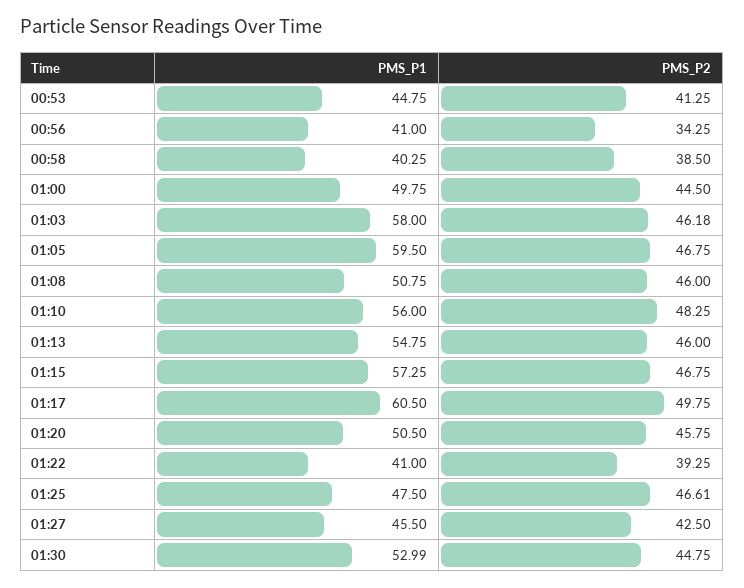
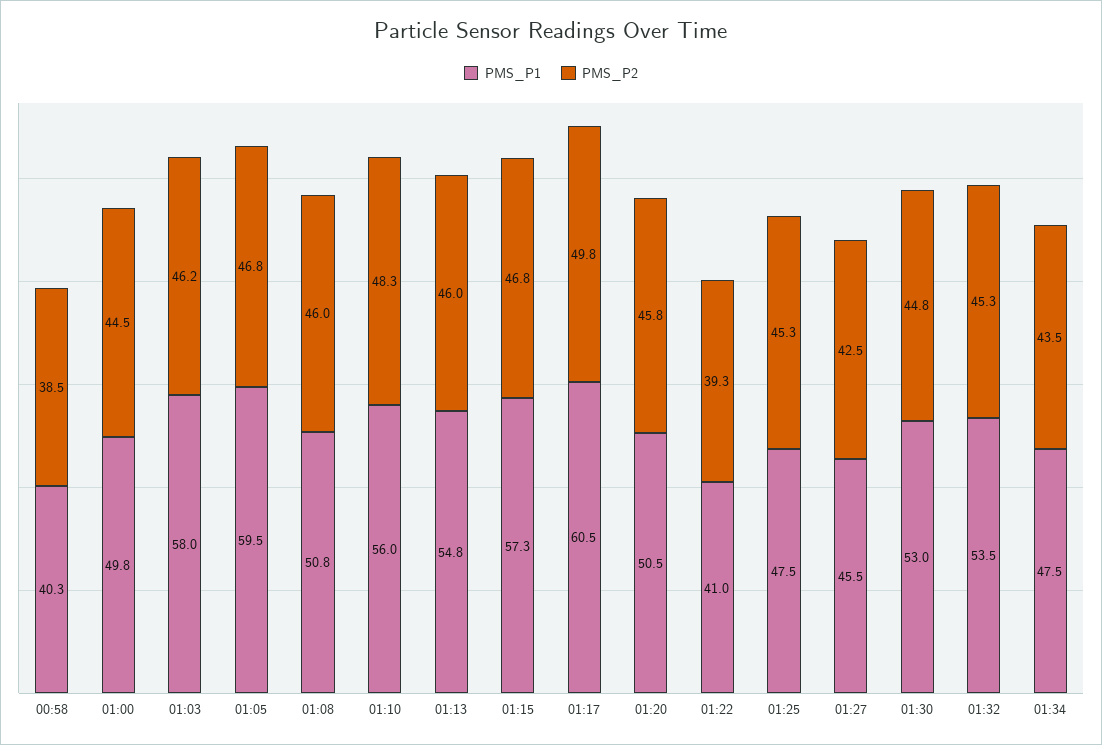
PMS_P1, 00:53: 44.75 -> none
PMS_P2, 00:53: 41.25 -> none
PMS_P1, 00:56: 41 -> none
PMS_P2, 00:56: 34.25 -> none
PMS_P2, 01:25: 46.61 -> 45.3
PMS_P1, 01:32: none -> 53.5
PMS_P2, 01:32: none -> 45.3
PMS_P1, 01:34: none -> 47.5
PMS_P2, 01:34: none -> 43.5

